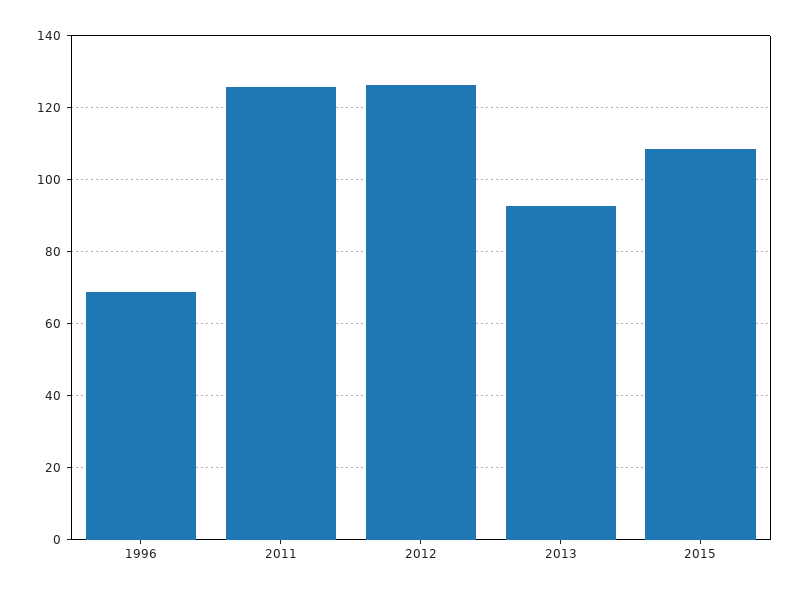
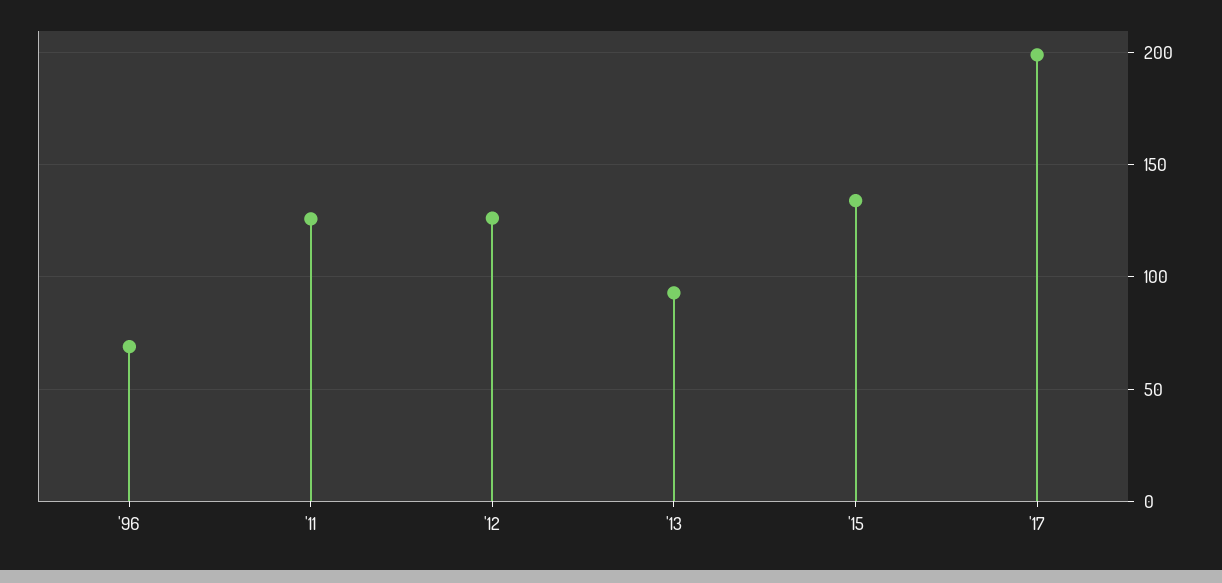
2015: 108 -> 135
'17: none -> 200

